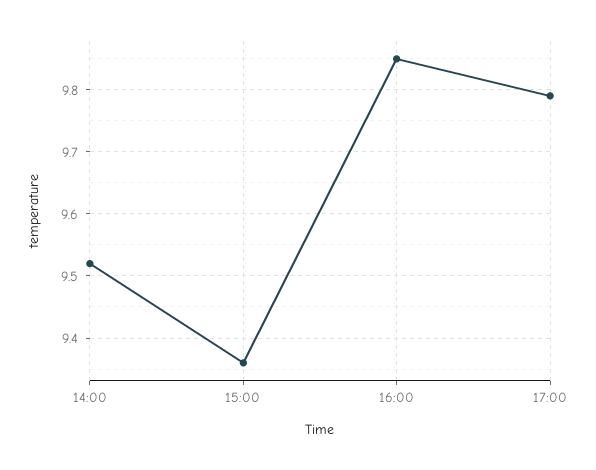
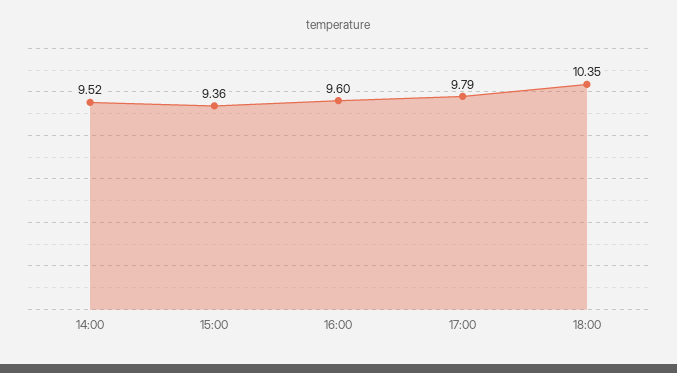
16:00: 9.85 -> 9.6
18:00: none -> 10.35

